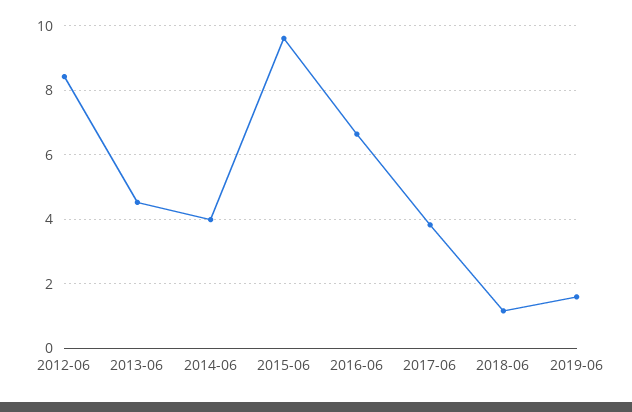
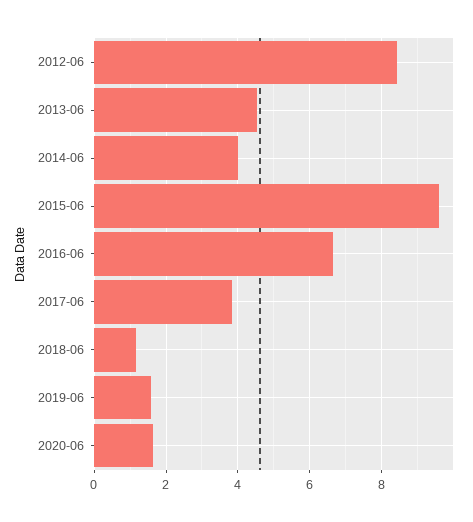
2020-06: none -> 1.6

